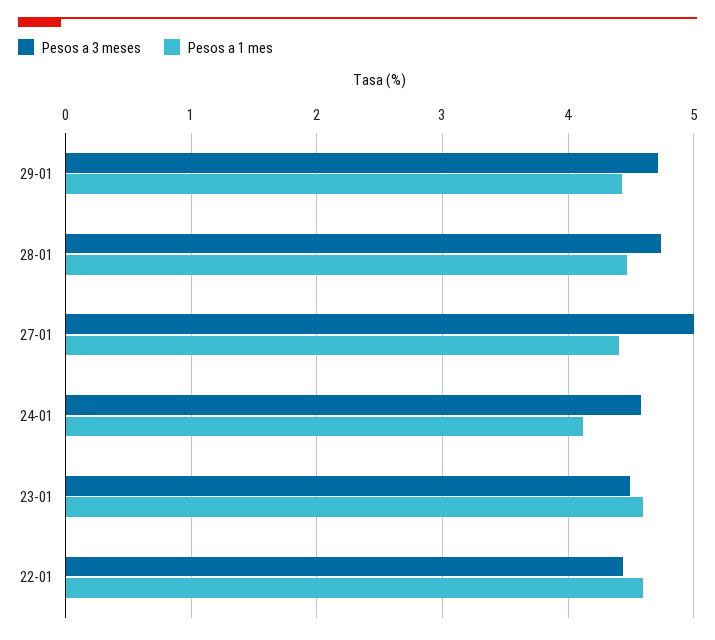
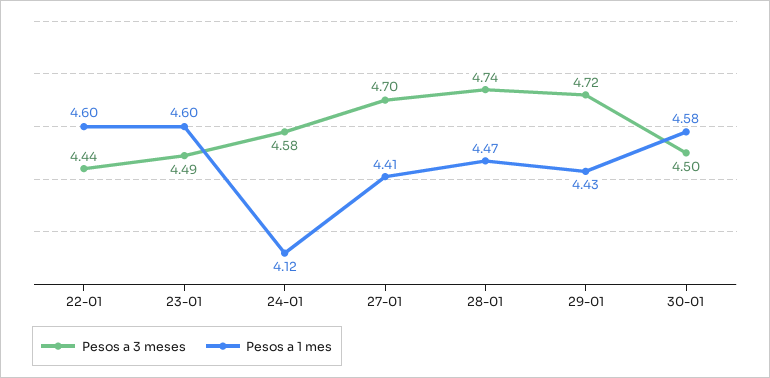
Pesos a 3 meses, 27-01: 5 -> 4.7
Pesos a 3 meses, 30-01: none -> 4.5
Pesos a 1 mes, 30-01: none -> 4.58

